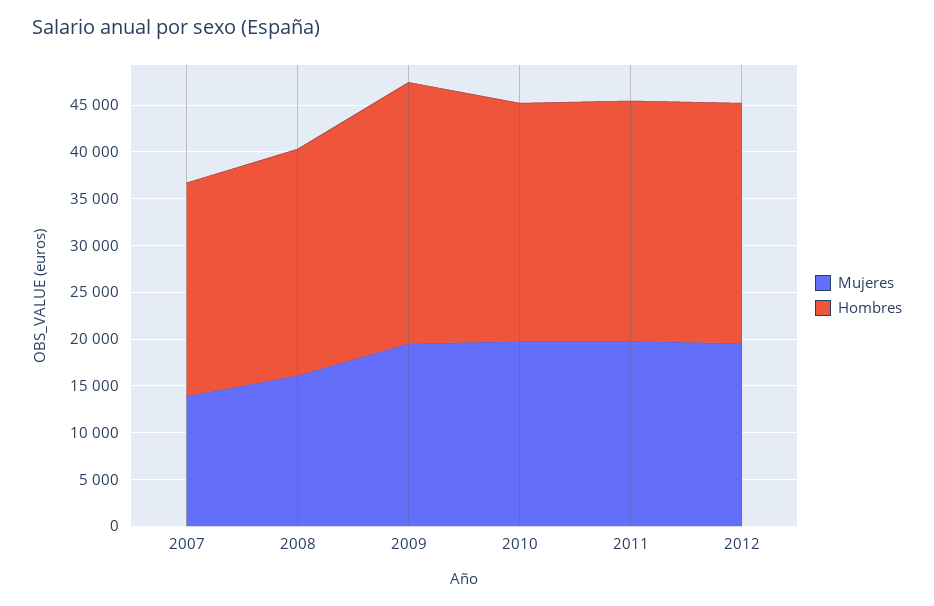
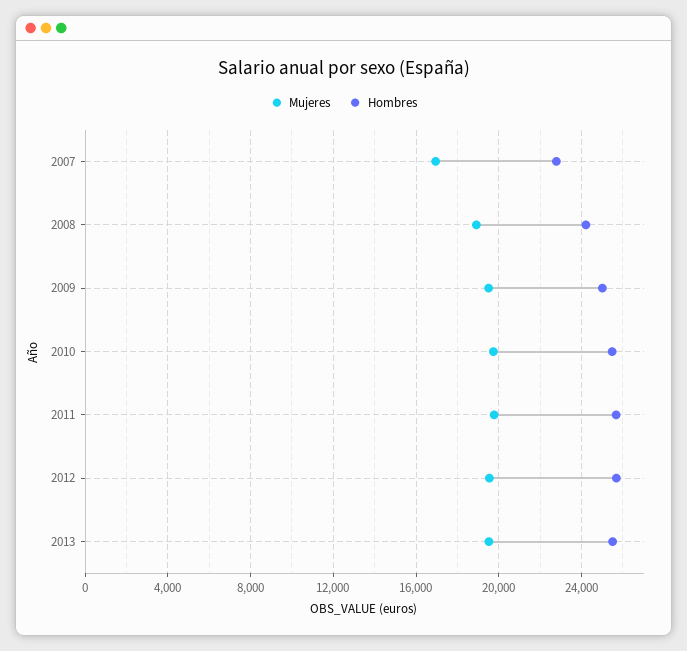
Mujeres, 2007: 14000 -> 17000
Mujeres, 2008: 16000 -> 19000
Hombres, 2009: 28000 -> 25000
Mujeres, 2013: none -> 19500
Hombres, 2013: none -> 25500

